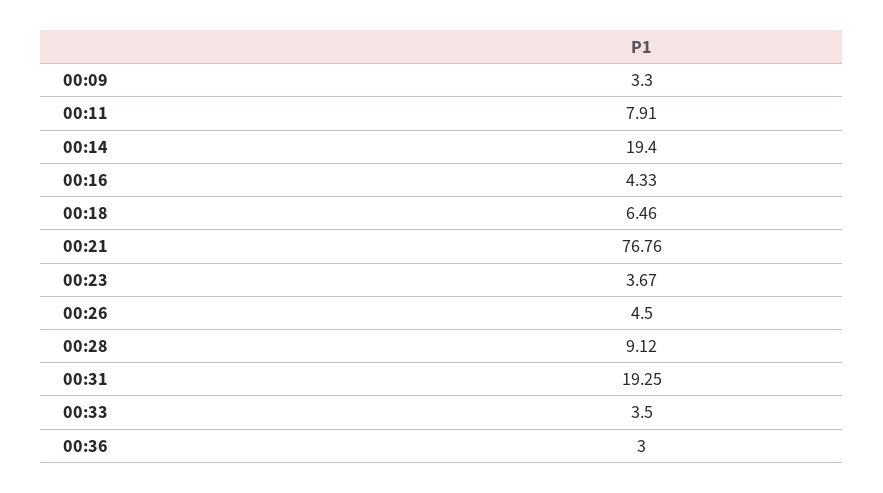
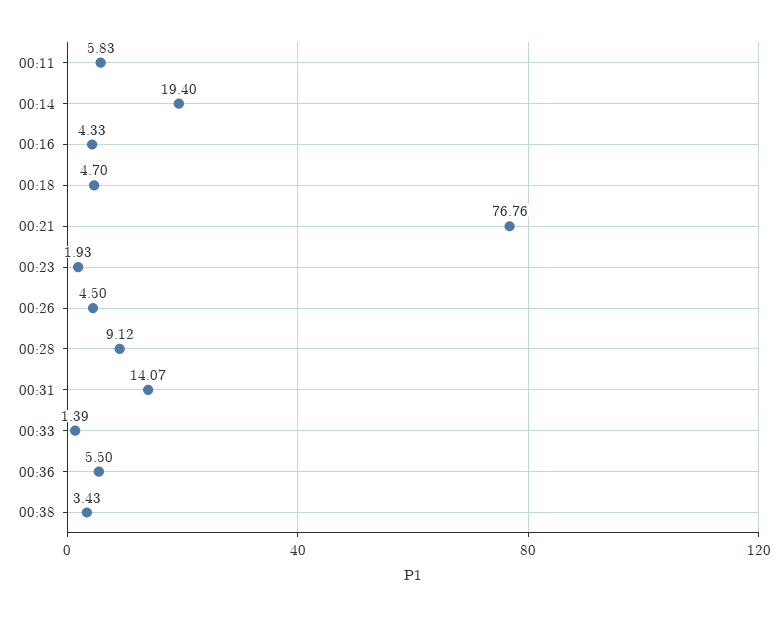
00:09: 3.3 -> none
00:11: 7.91 -> 5.83
00:18: 6.46 -> 4.7
00:23: 3.67 -> 1.93
00:31: 19.25 -> 14.07
00:33: 3.5 -> 1.39
00:36: 3 -> 5.5
00:38: none -> 3.43

